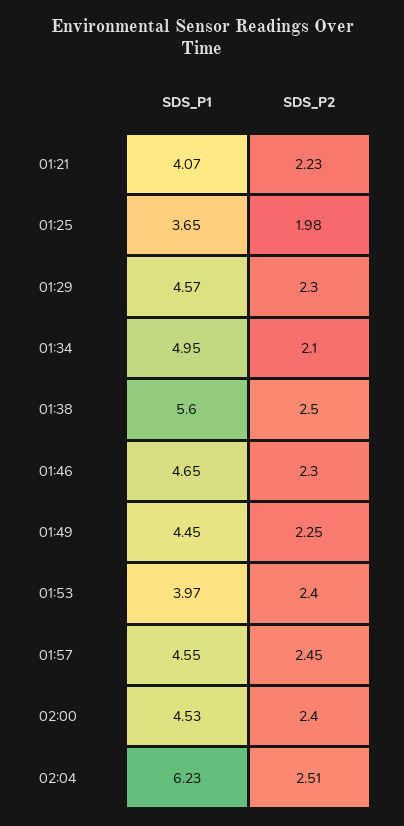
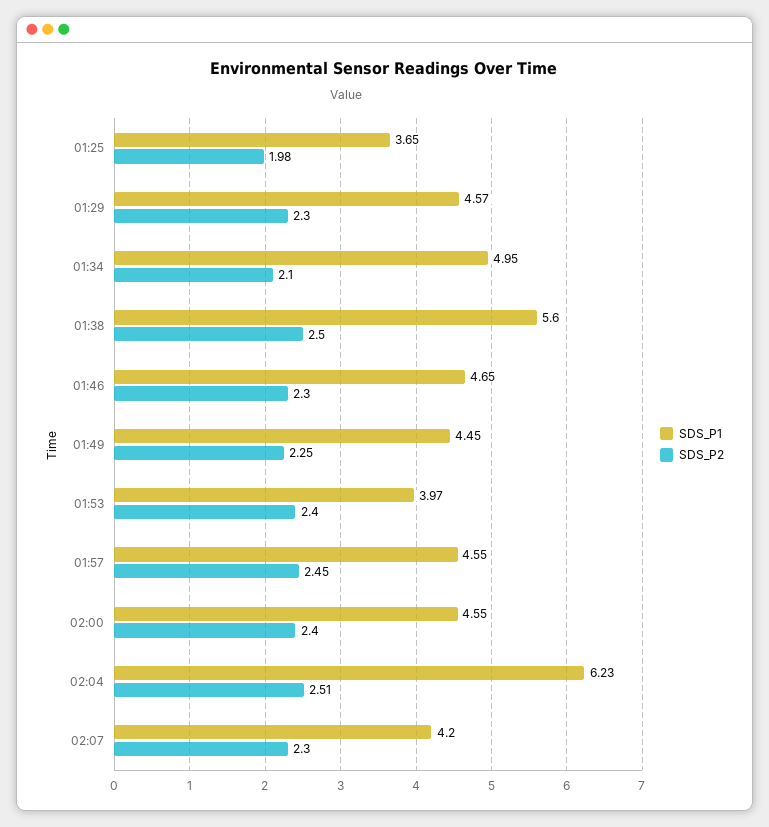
SDS_P1, 01:21: 4.07 -> none
SDS_P2, 01:21: 2.23 -> none
SDS_P1, 02:00: 4.53 -> 4.55
SDS_P1, 02:07: none -> 4.2
SDS_P2, 02:07: none -> 2.3

